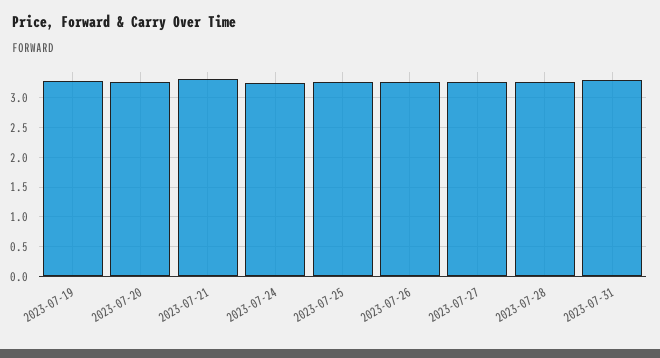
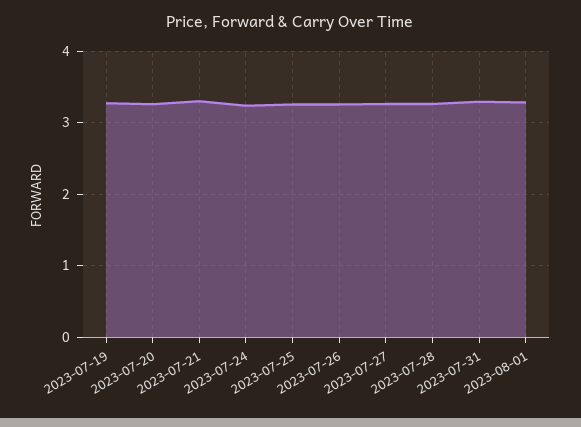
2023-08-01: none -> 3.3

